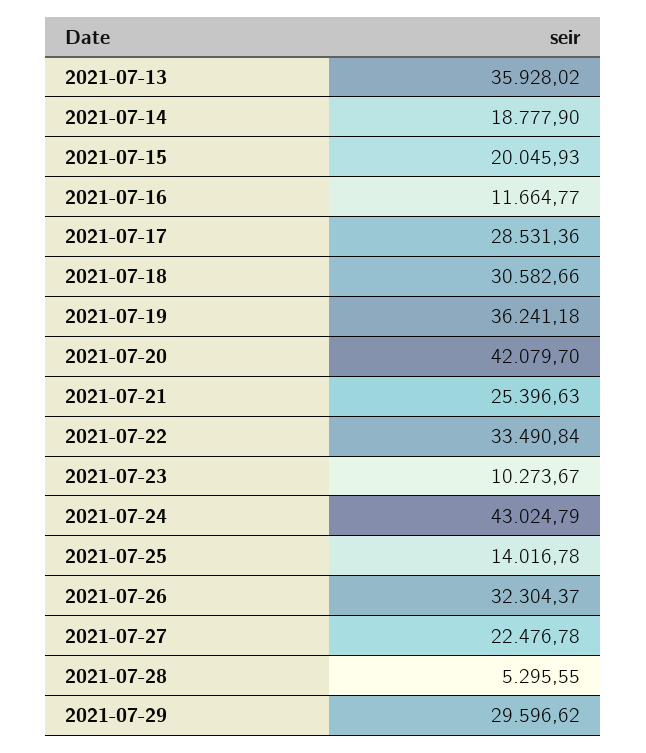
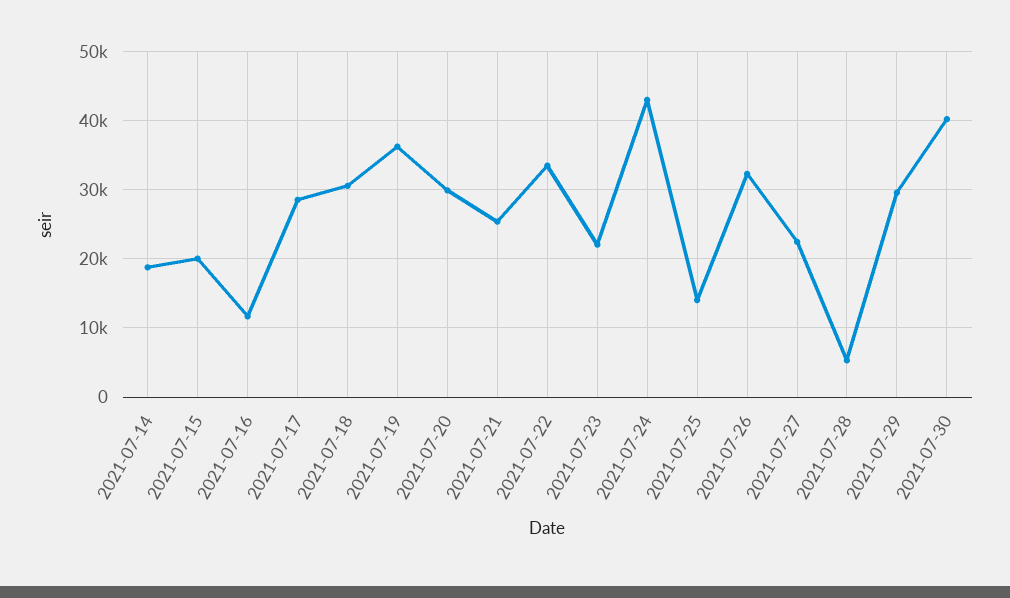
2021-07-13: 35928.02 -> none
2021-07-20: 42079.7 -> 30000
2021-07-23: 10273.67 -> 22000
2021-07-30: none -> 40000

